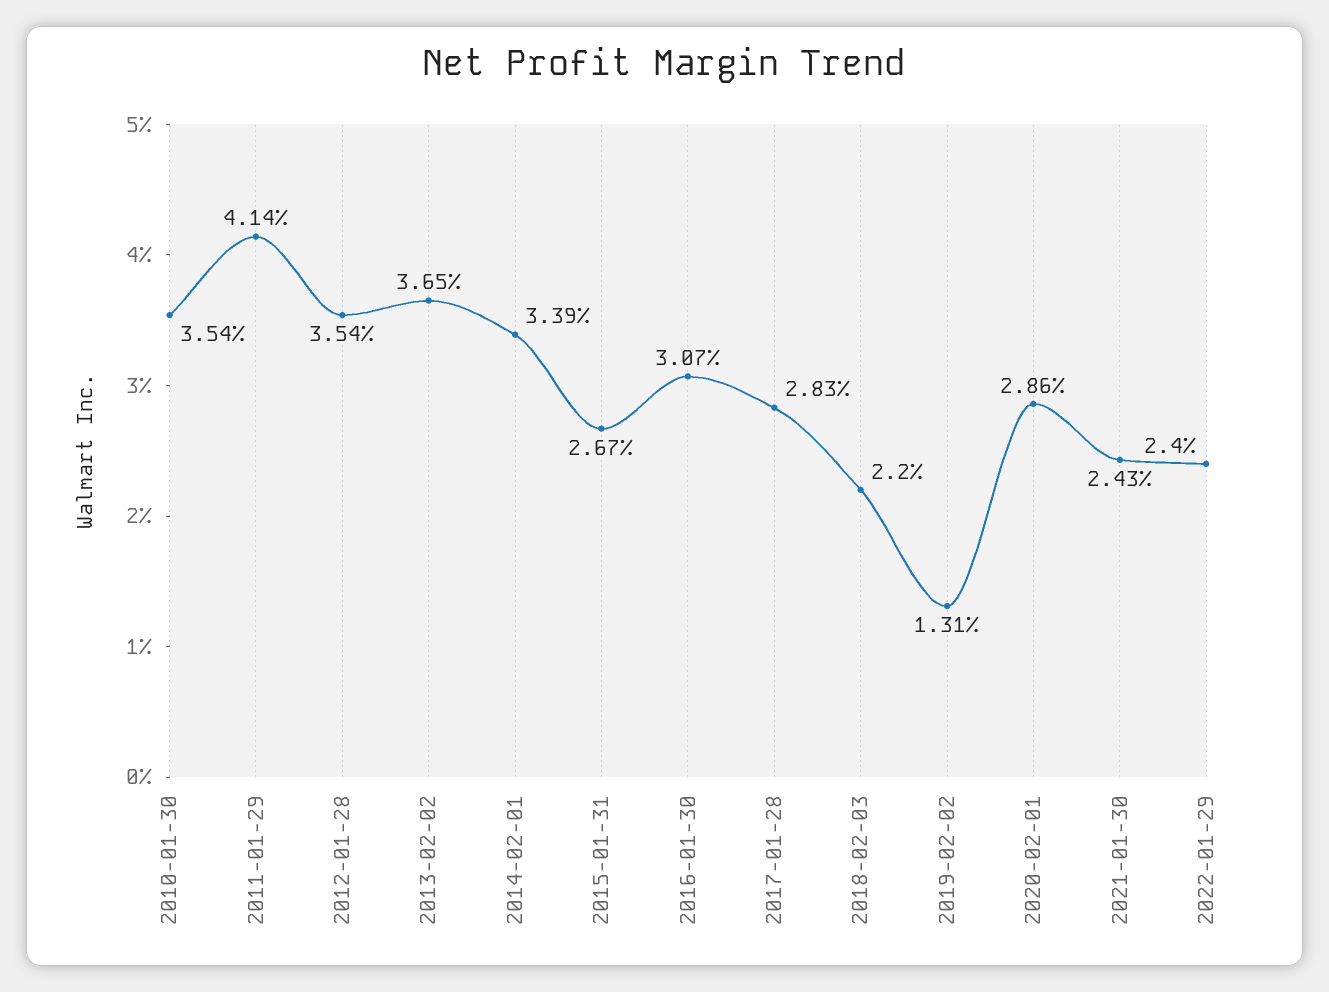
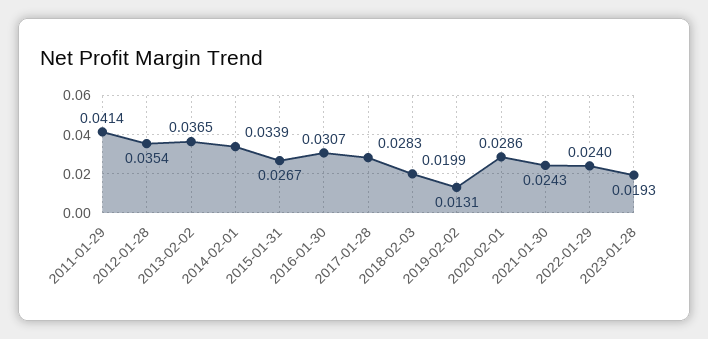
2010-01-30: 0.0354 -> none
2018-02-03: 0.022 -> 0.0199
2023-01-28: none -> 0.0193

